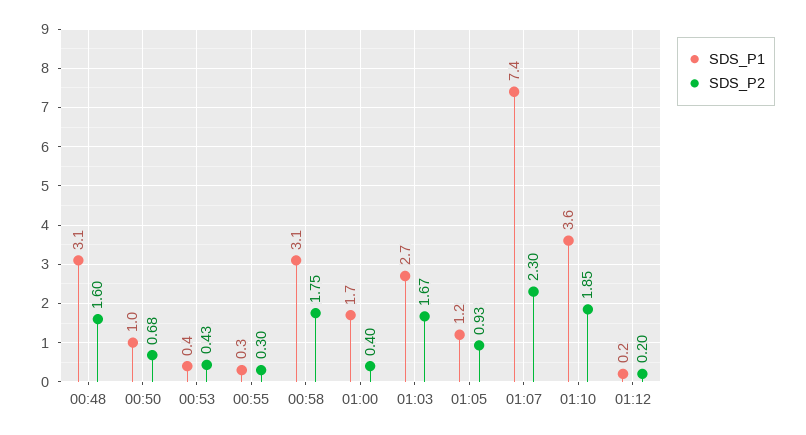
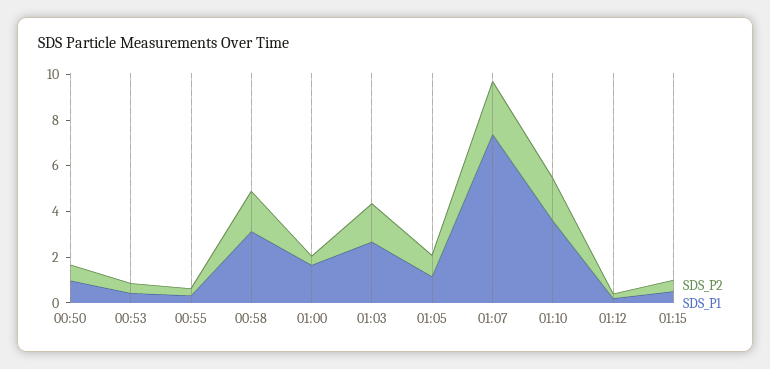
SDS_P1, 00:48: 3.1 -> none
SDS_P2, 00:48: 1.6 -> none
SDS_P2, 01:15: none -> 0.5
SDS_P1, 01:15: none -> 0.5

